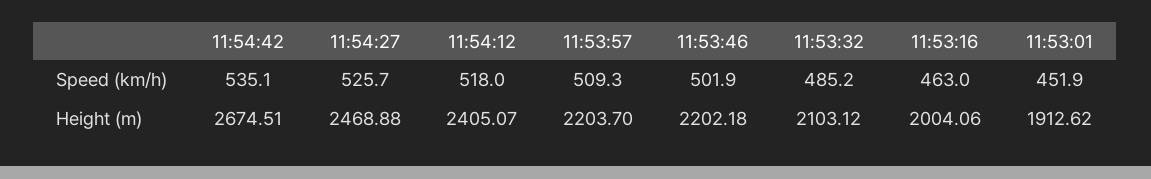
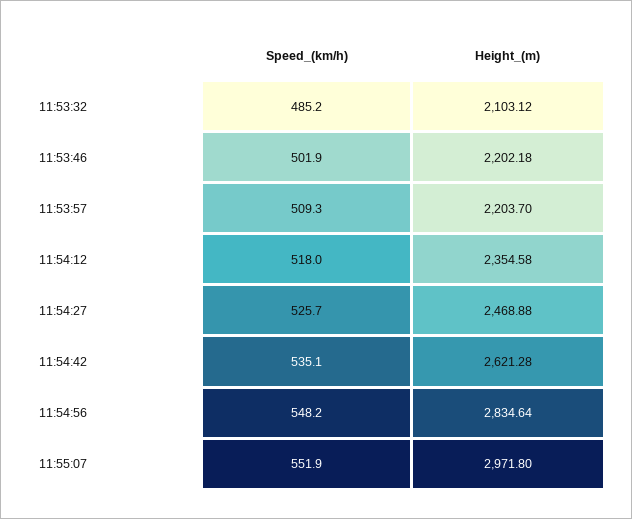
11:53:16, Speed (km/h): 463 -> none
11:53:01, Speed (km/h): 451.9 -> none
11:54:42, Height (m): 2674.51 -> 2621.28
11:54:12, Height (m): 2405.07 -> 2354.58
11:53:16, Height (m): 2004.06 -> none
11:53:01, Height (m): 1912.62 -> none
11:54:56, Speed (km/h): none -> 548.2
11:54:56, Height (m): none -> 2834.64
11:55:07, Speed (km/h): none -> 551.9
11:55:07, Height (m): none -> 2971.8

